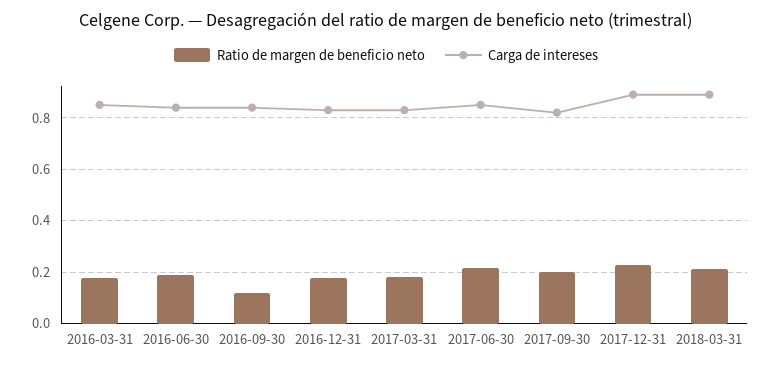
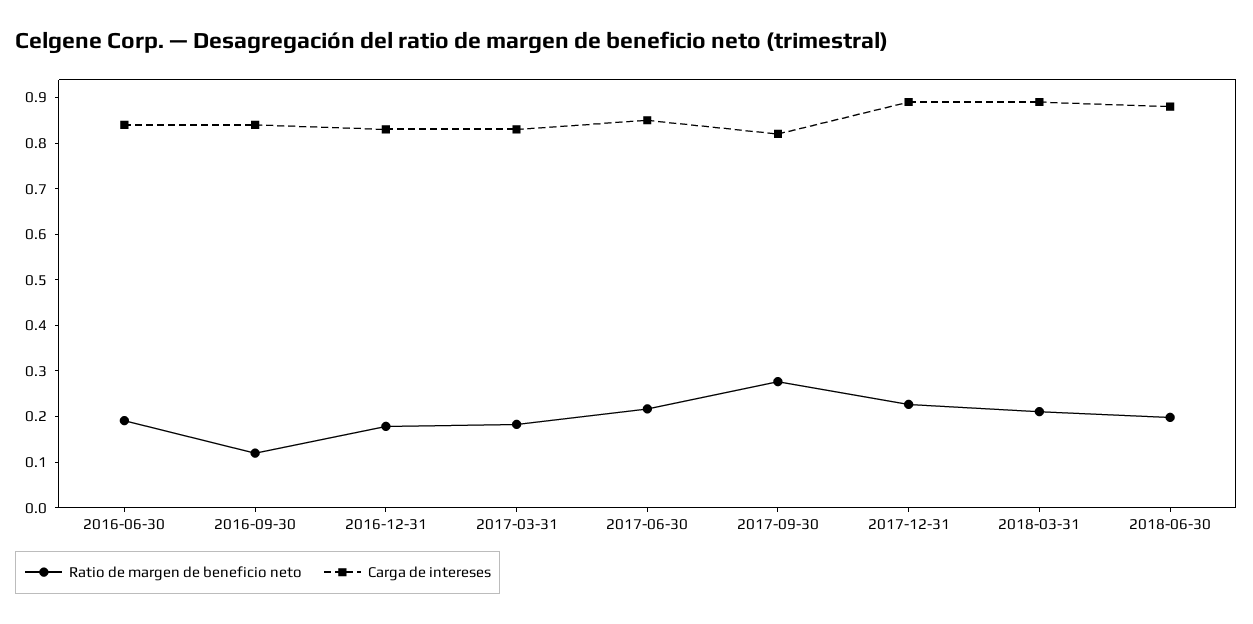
Ratio de margen de beneficio neto, 2016-03-31: 0.175 -> none
Carga de intereses, 2016-03-31: 0.85 -> none
Ratio de margen de beneficio neto, 2017-09-30: 0.2 -> 0.28
Ratio de margen de beneficio neto, 2018-06-30: none -> 0.2
Carga de intereses, 2018-06-30: none -> 0.88

